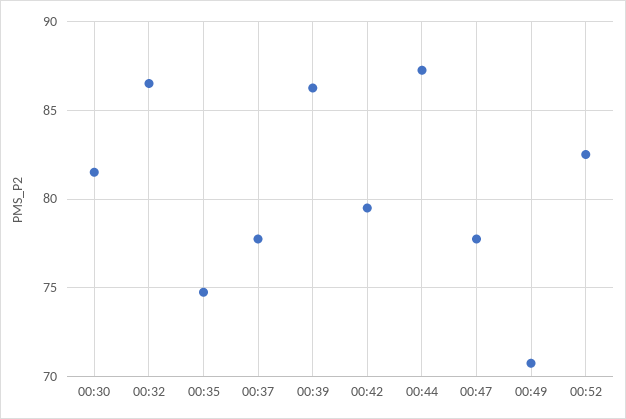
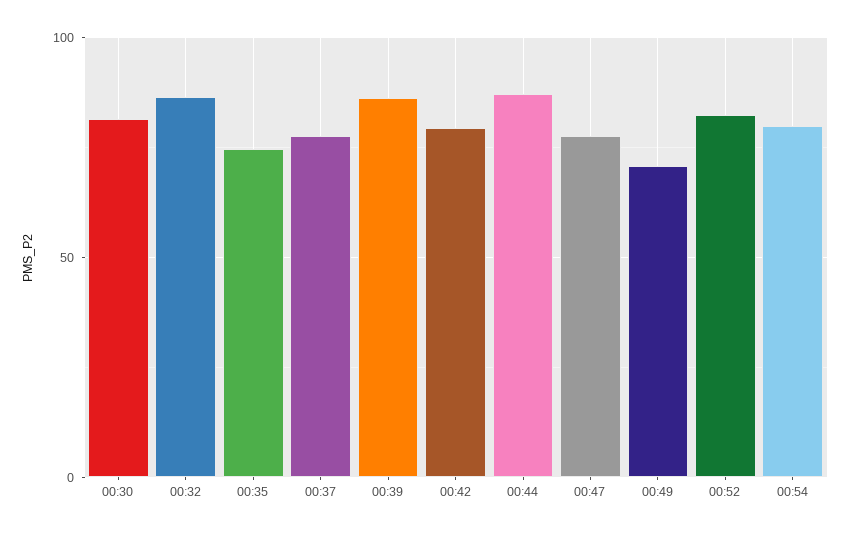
00:54: none -> 80

